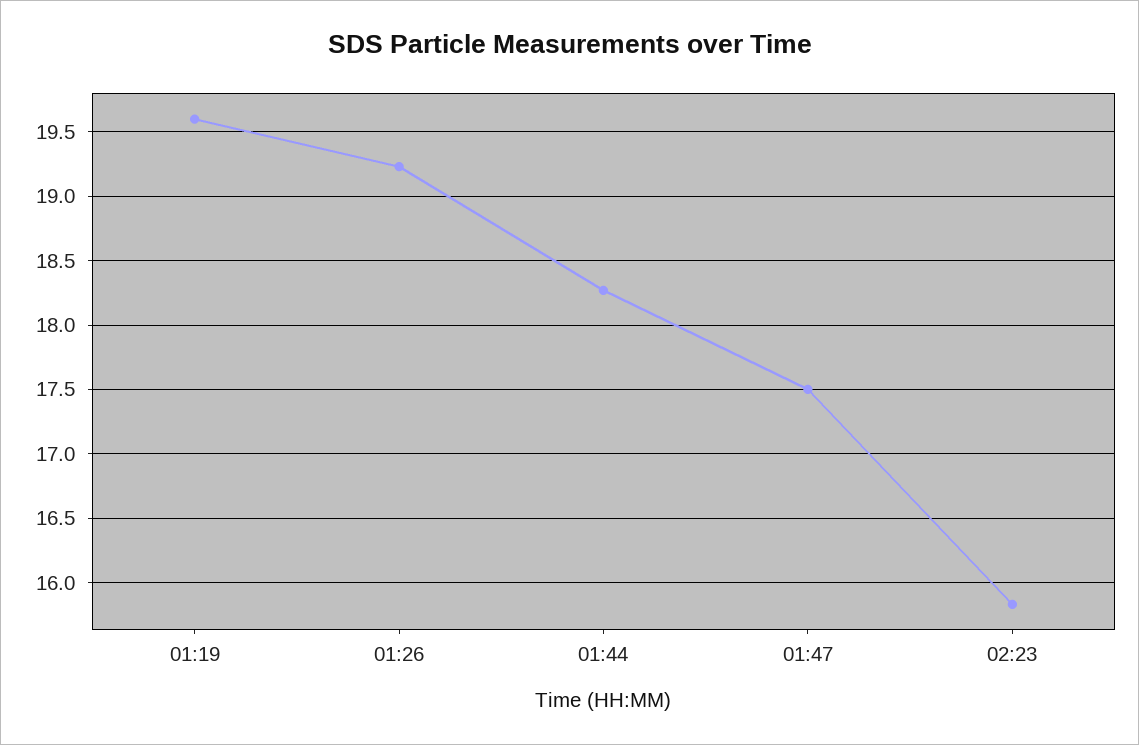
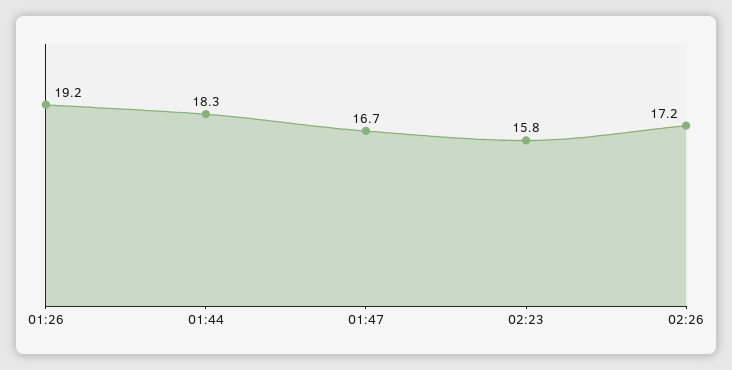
01:19: 19.6 -> none
01:47: 17.5 -> 16.7
02:26: none -> 17.2

